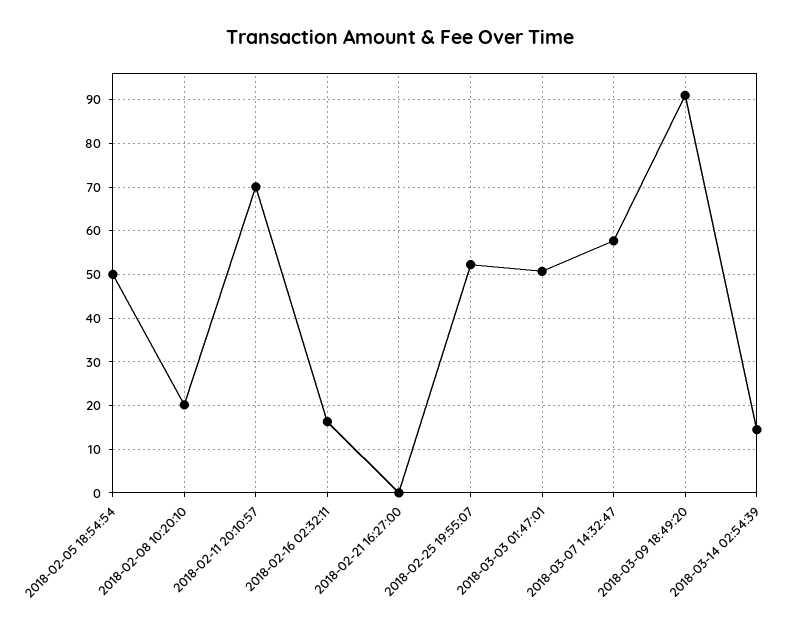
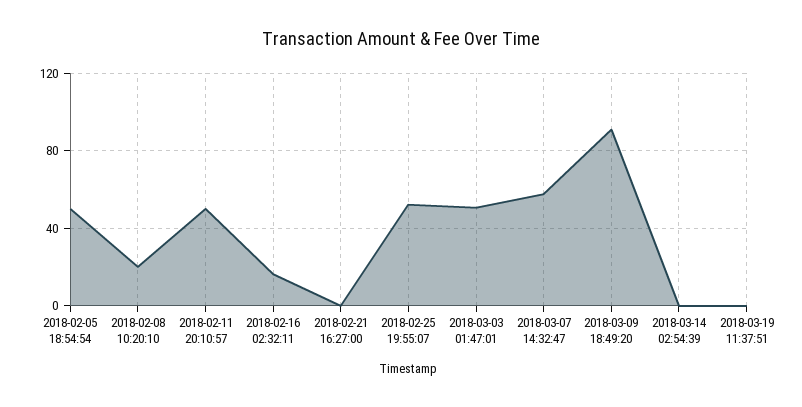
2018-02-11 20:10:57: 70 -> 50
2018-03-14 02:54:39: 14 -> 0
2018-03-19 11:37:51: none -> 0

